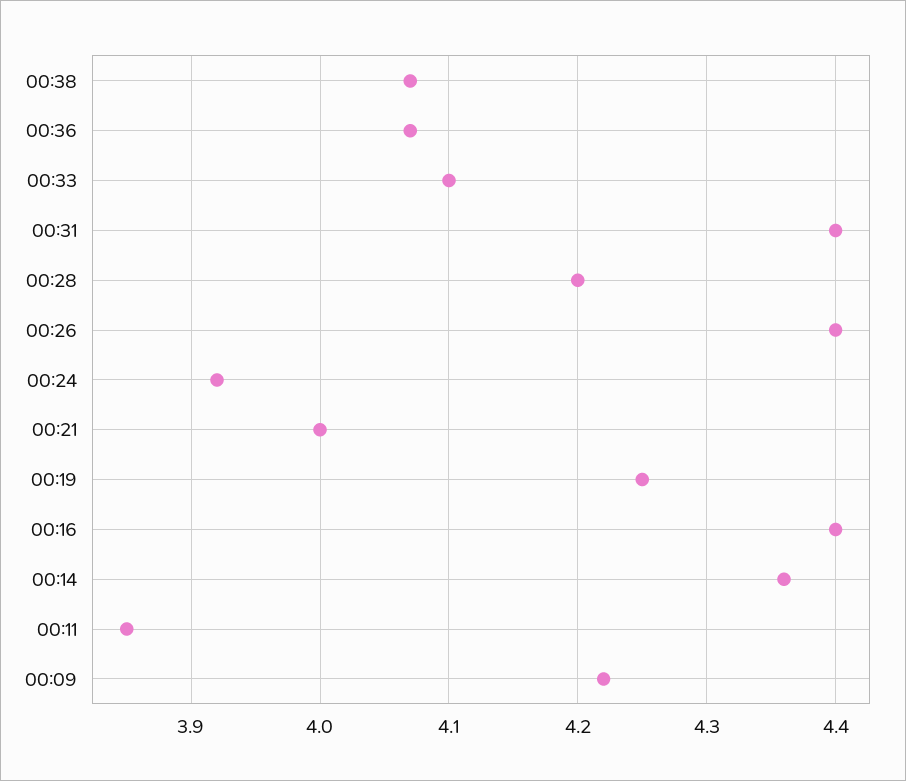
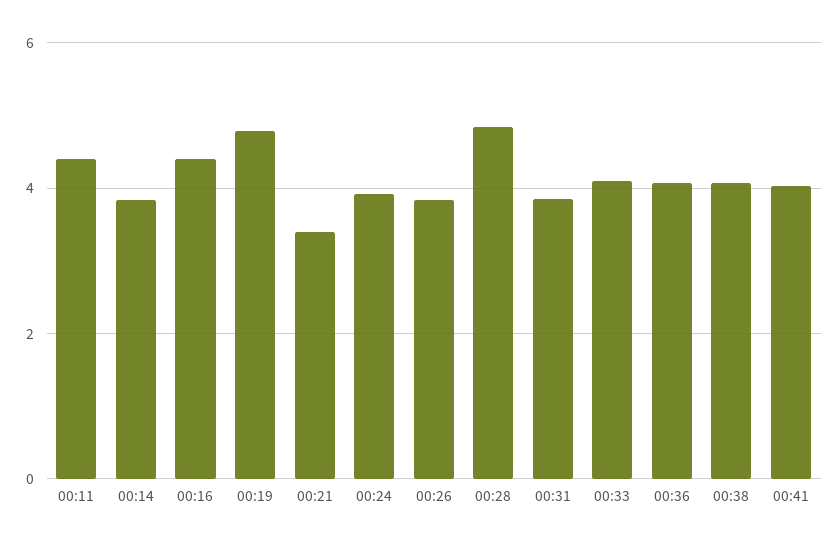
00:31: 4.4 -> 3.8
00:28: 4.2 -> 4.8
00:26: 4.4 -> 3.8
00:21: 4 -> 3.4
00:19: 4.25 -> 4.8
00:14: 4.36 -> 3.8
00:11: 3.85 -> 4.4
00:09: 4.22 -> none
00:41: none -> 4

